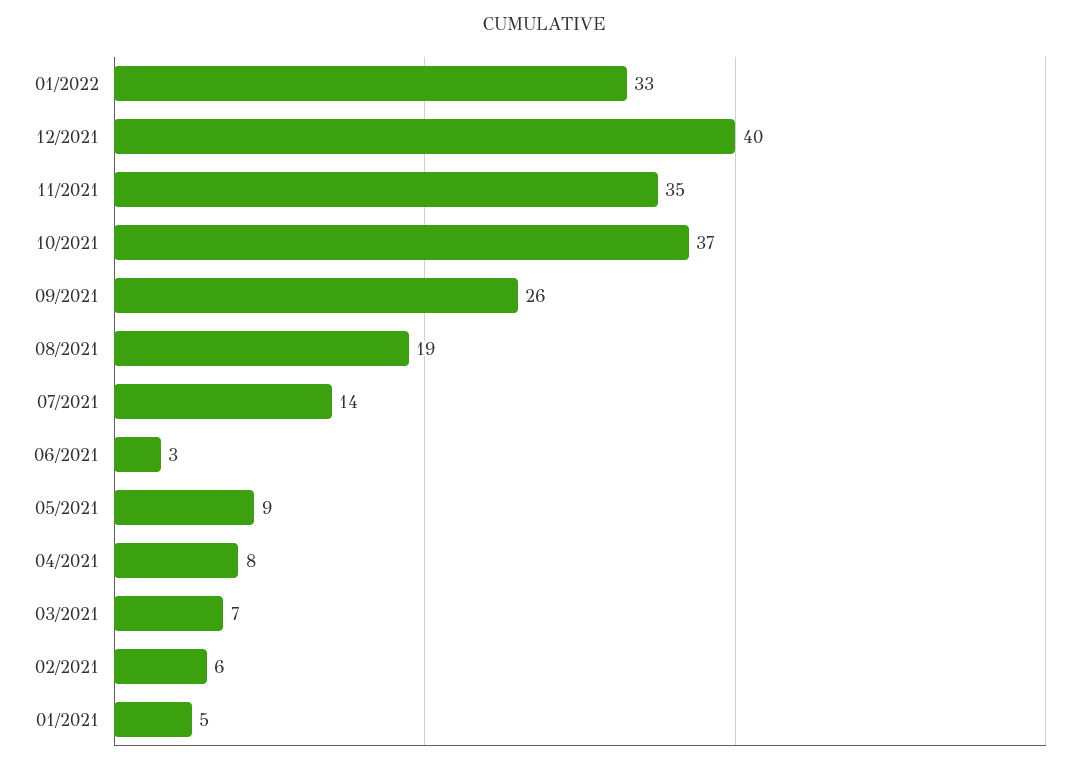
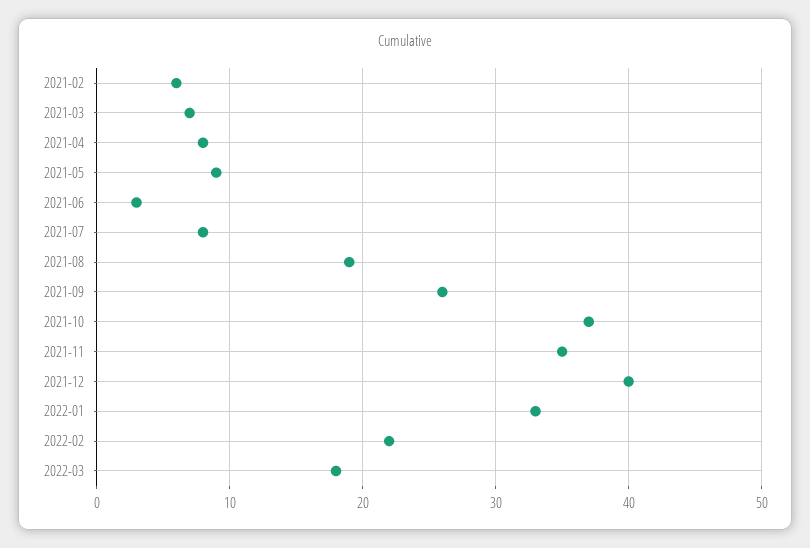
07/2021: 14 -> 8
01/2021: 5 -> none
2022-02: none -> 22
2022-03: none -> 18

